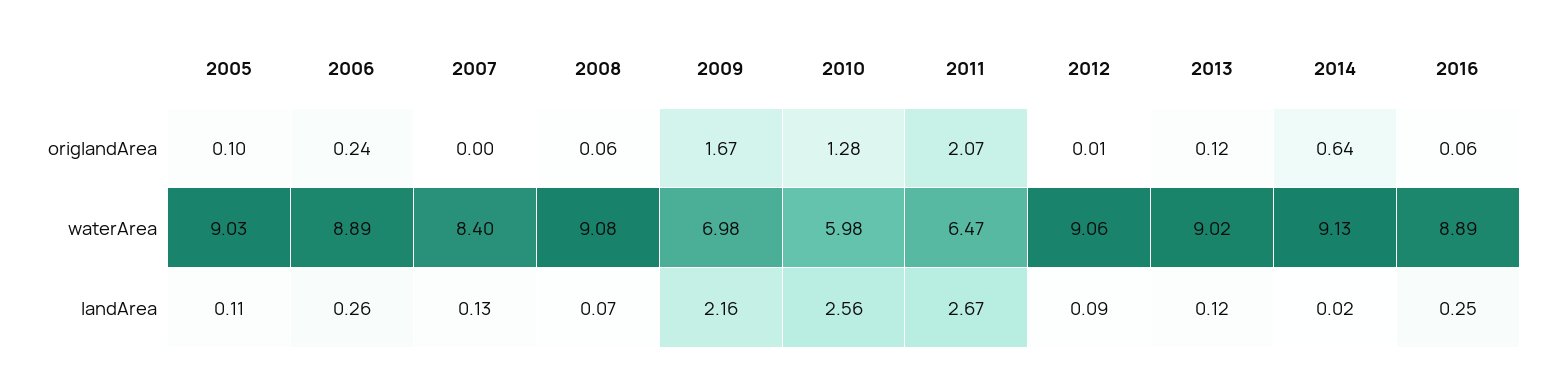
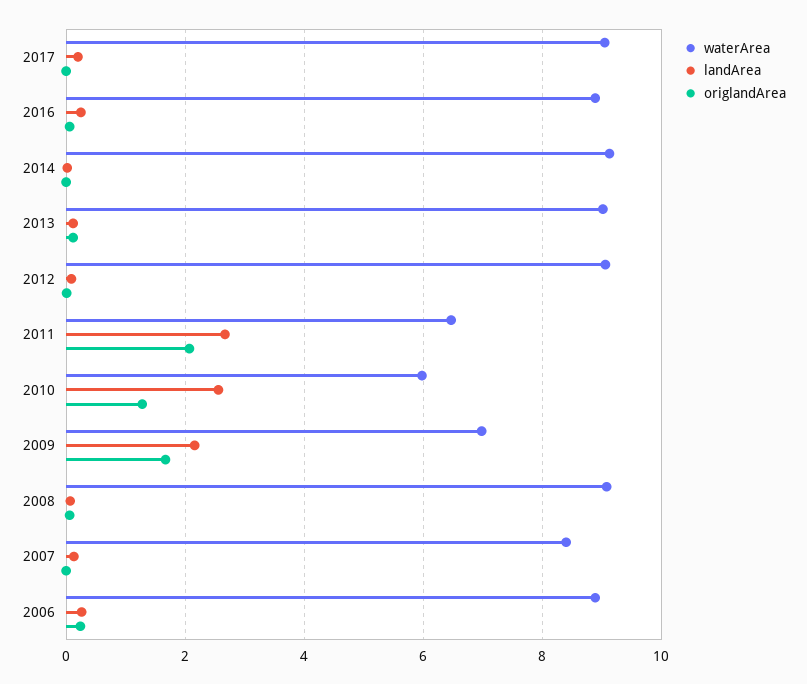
origlandArea, 2005: 0.1 -> none
origlandArea, 2014: 0.64 -> 0
waterArea, 2005: 9.03 -> none
landArea, 2005: 0.11 -> none
waterArea, 2017: none -> 9
landArea, 2017: none -> 0.2
origlandArea, 2017: none -> 0

